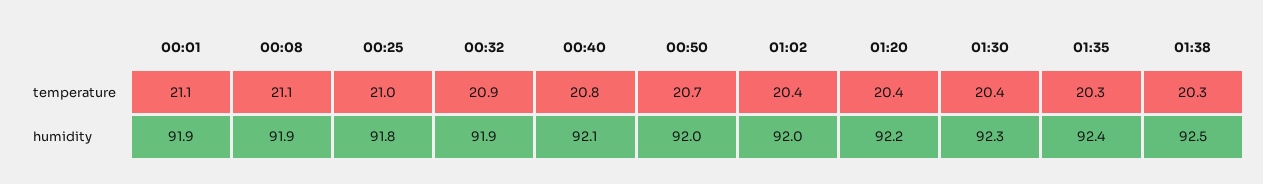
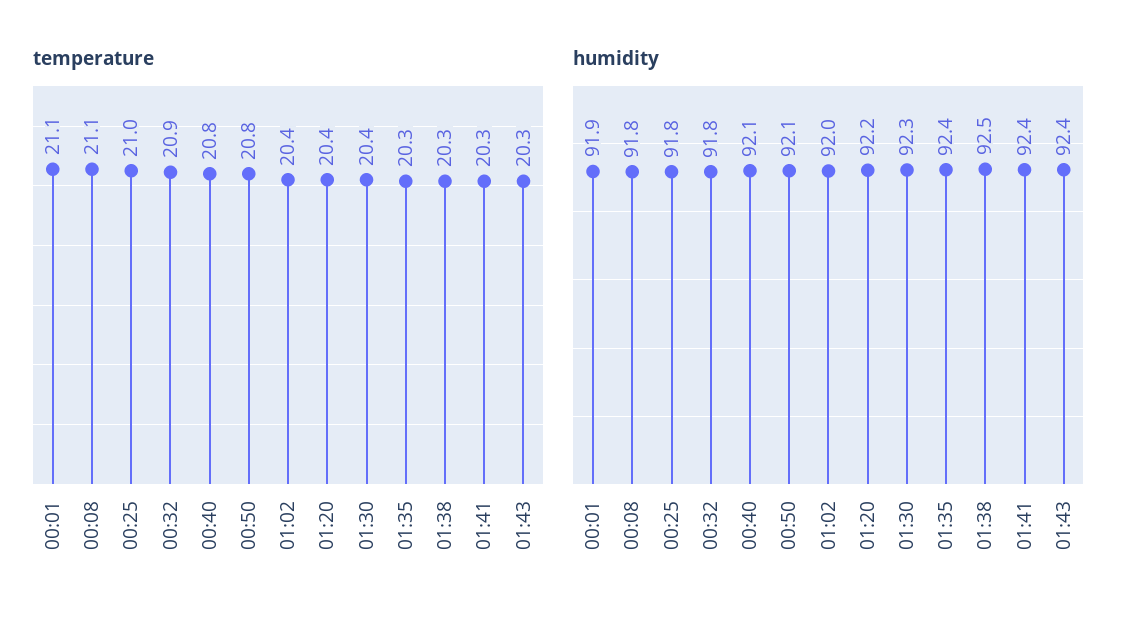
temperature, 00:50: 20.7 -> 20.8
humidity, 00:08: 91.9 -> 91.8
humidity, 00:32: 91.9 -> 91.8
humidity, 00:50: 92 -> 92.1
temperature, 01:41: none -> 20.3
temperature, 01:43: none -> 20.3
humidity, 01:41: none -> 92.4
humidity, 01:43: none -> 92.4

